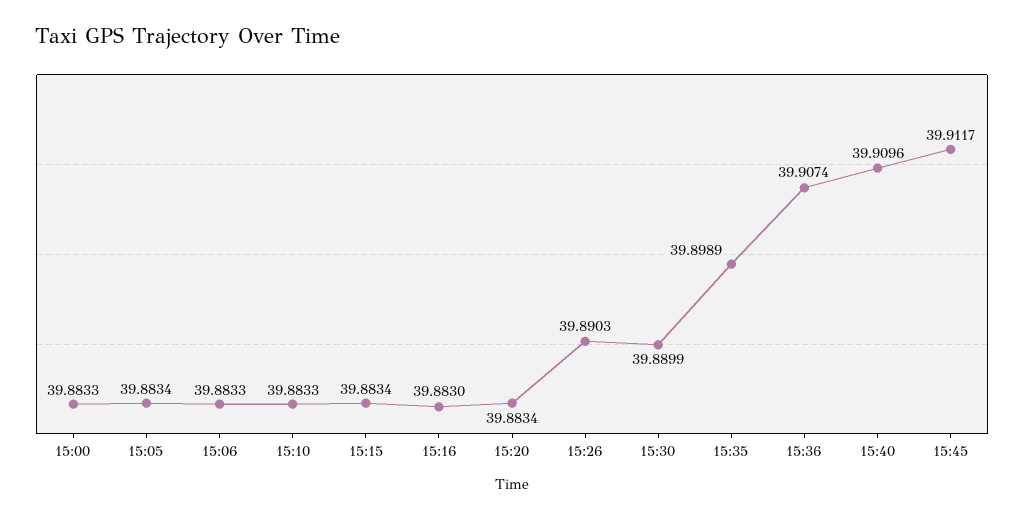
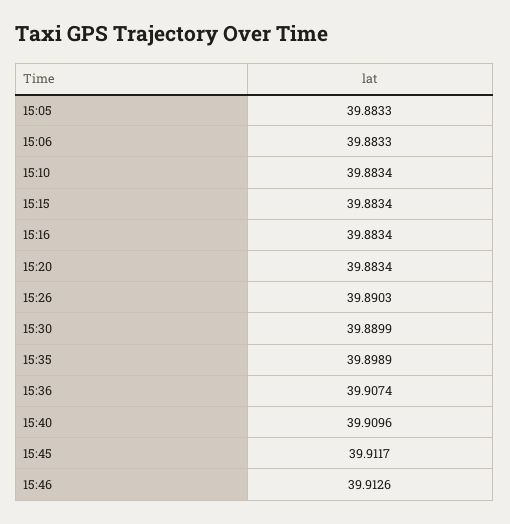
15:00: 39.8833 -> none
15:05: 39.8834 -> 39.8833
15:10: 39.8833 -> 39.8834
15:16: 39.883 -> 39.8834
15:46: none -> 39.9126

